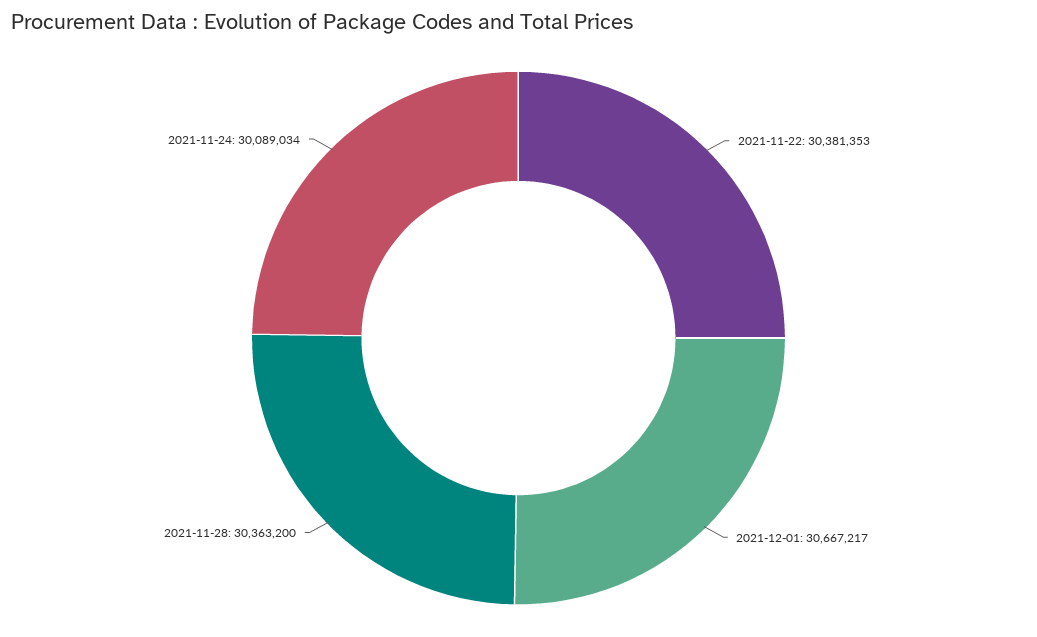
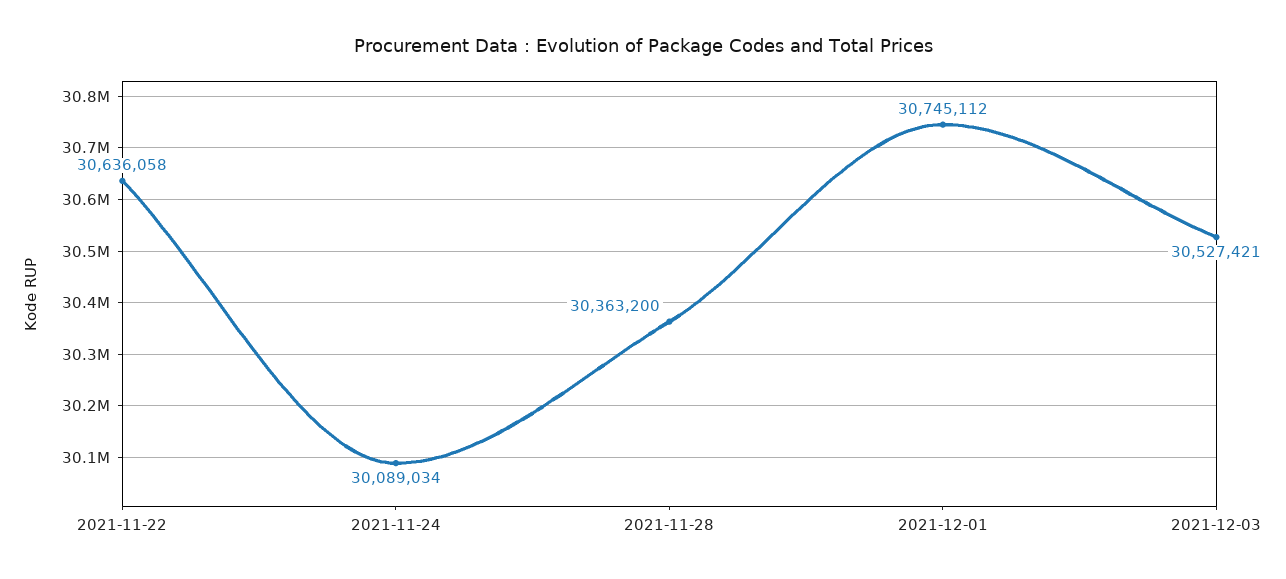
2021-11-22: 30381353 -> 30636058
2021-12-01: 30667217 -> 30745112
2021-12-03: none -> 30527421

